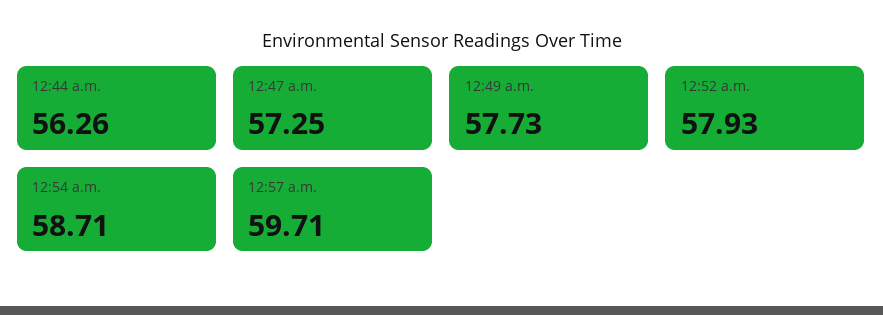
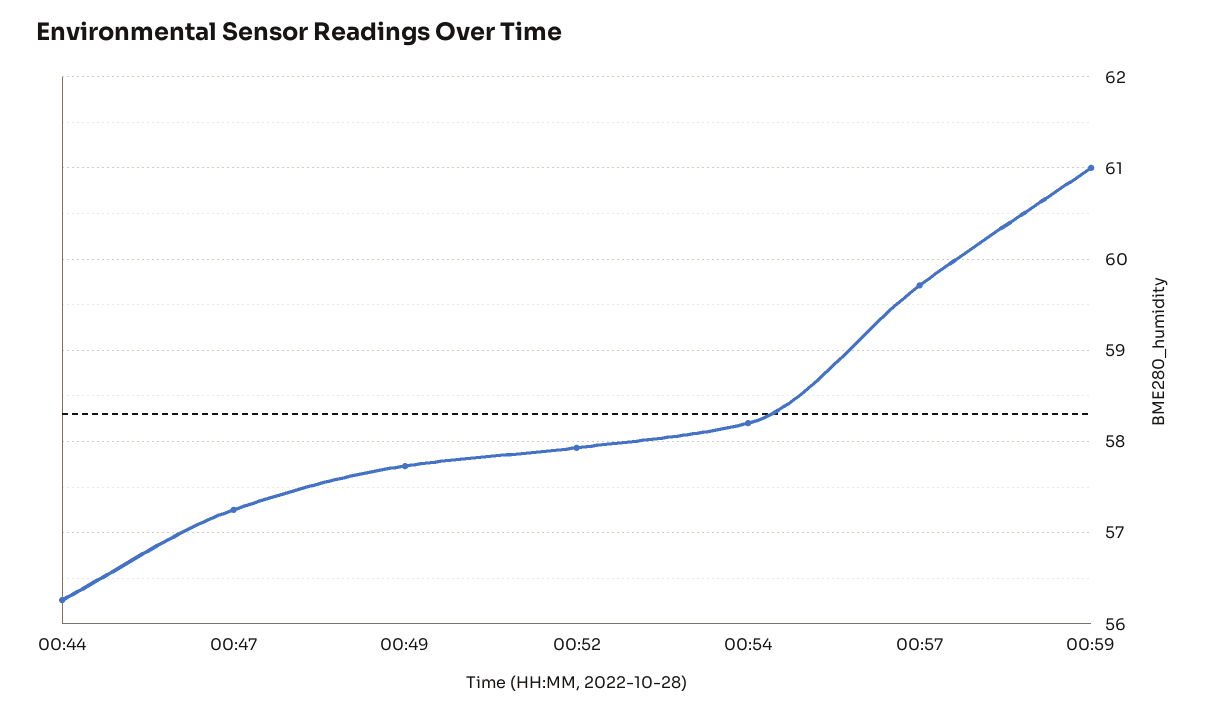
12:54 a.m.: 58.71 -> 58.2
00:59: none -> 61

